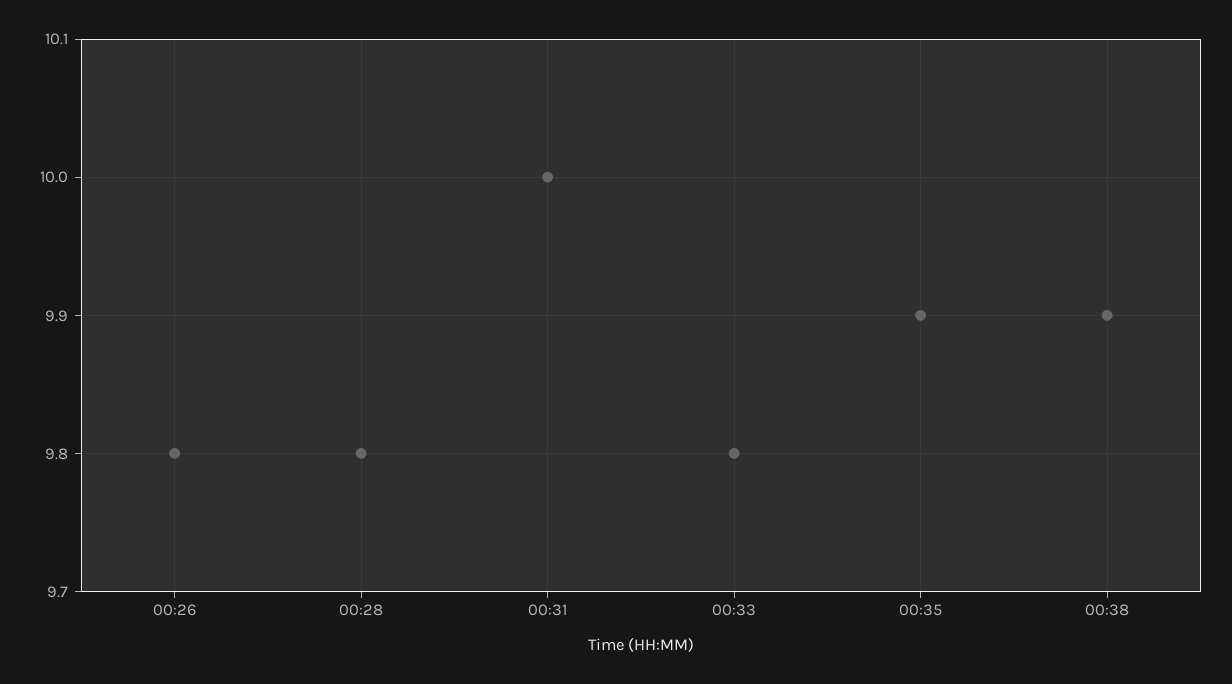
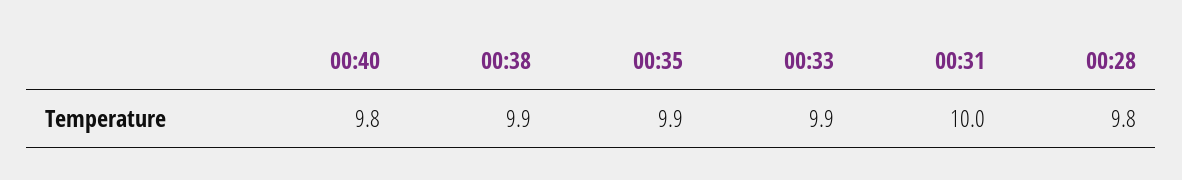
00:26: 9.8 -> none
00:33: 9.8 -> 9.9
00:40: none -> 9.8

